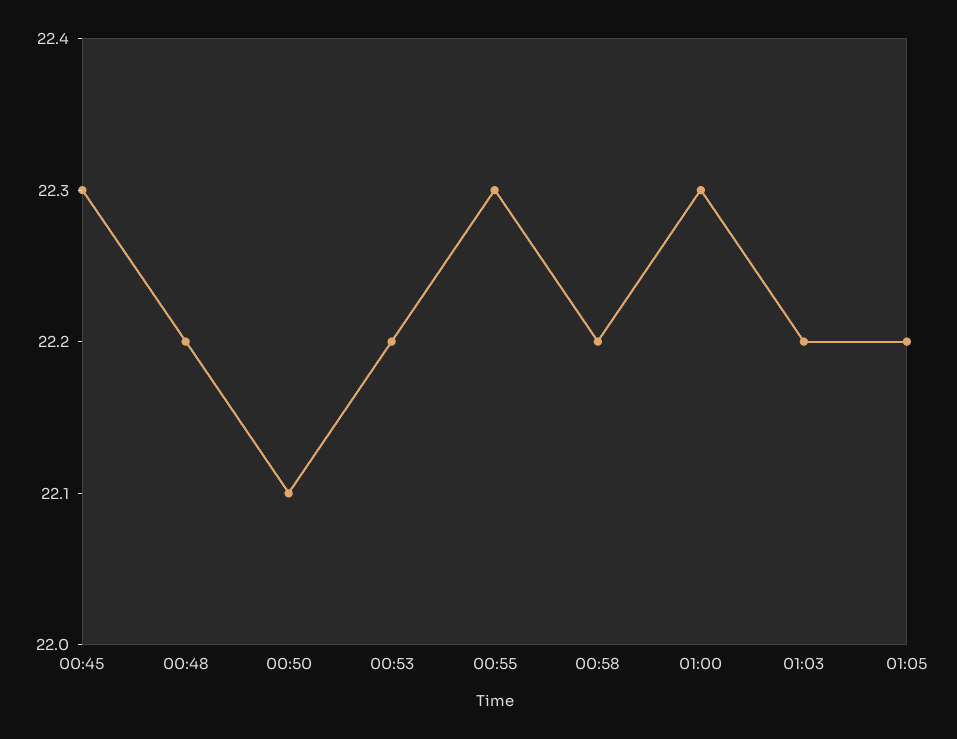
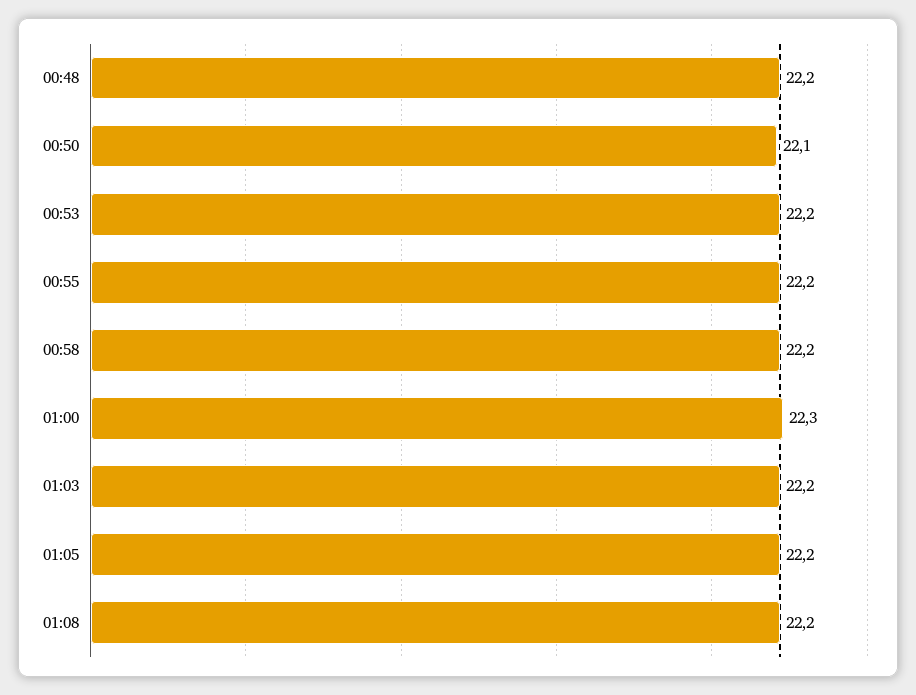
00:45: 22.3 -> none
00:55: 22.3 -> 22.2
01:08: none -> 22.2

